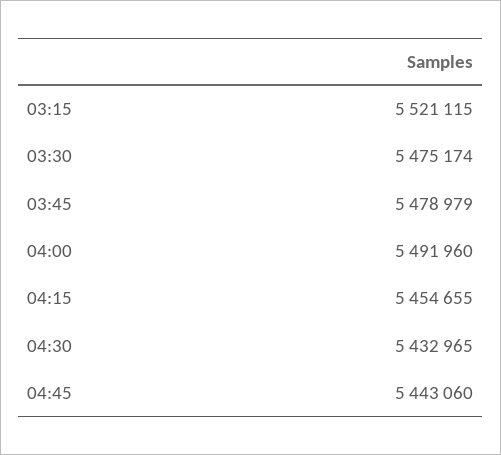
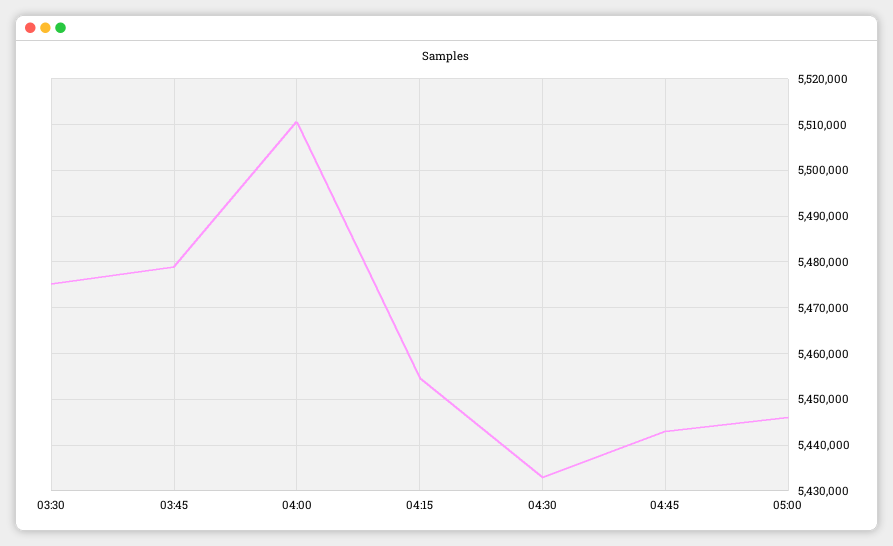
03:15: 5521115 -> none
04:00: 5491960 -> 5510000
05:00: none -> 5446000

